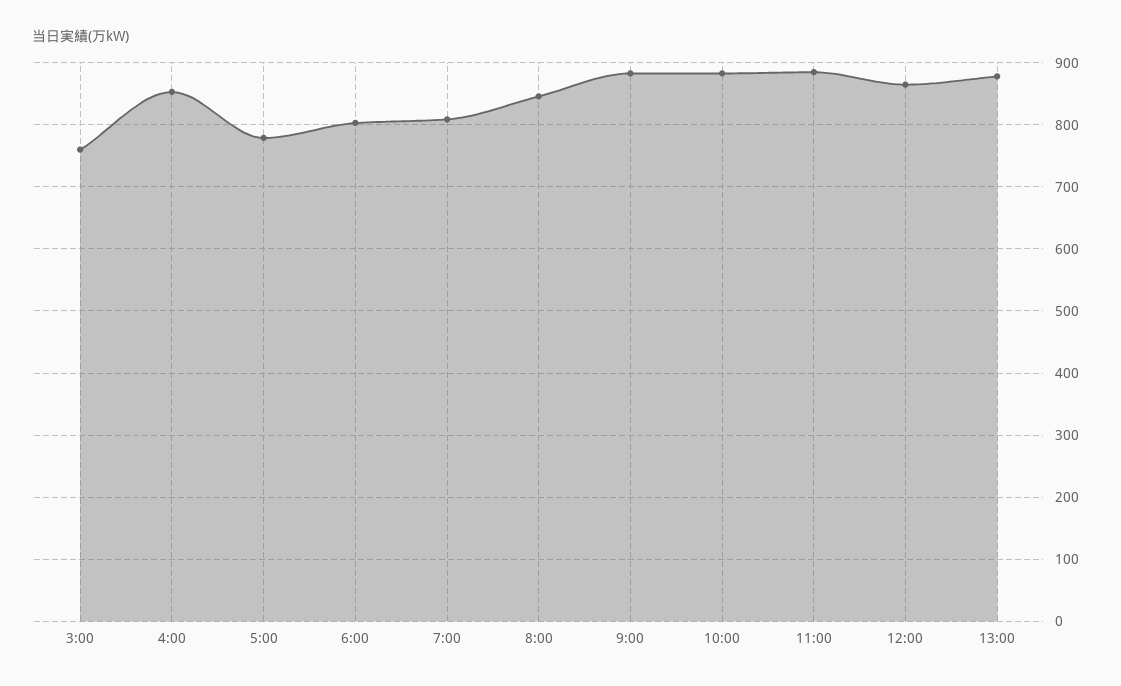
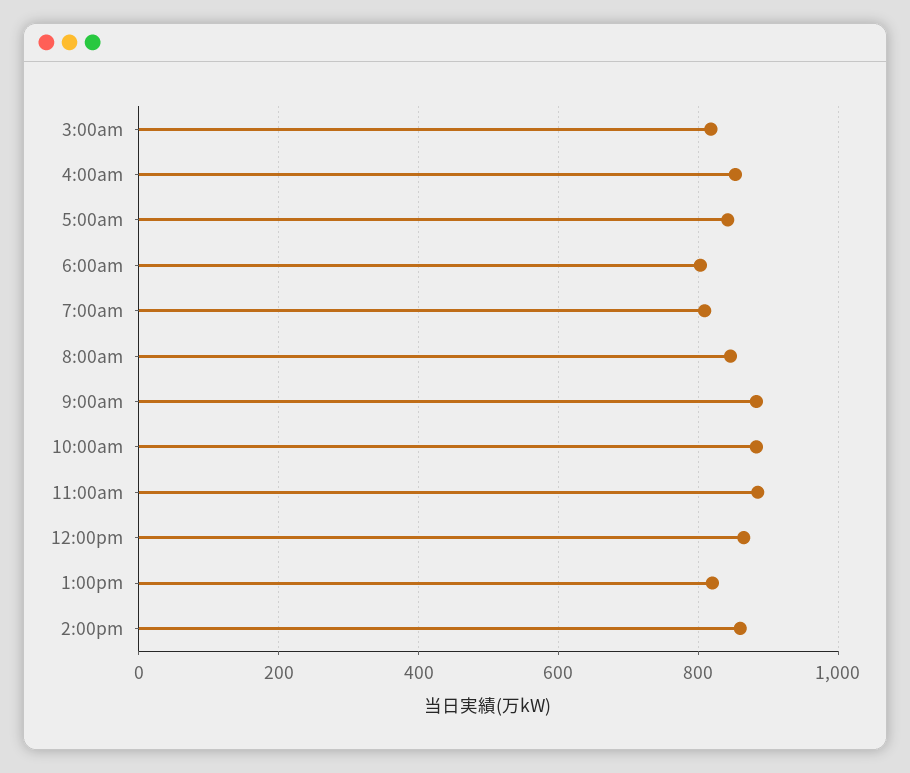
3:00: 760 -> 820
5:00: 780 -> 840
13:00: 880 -> 820
2:00pm: none -> 860

